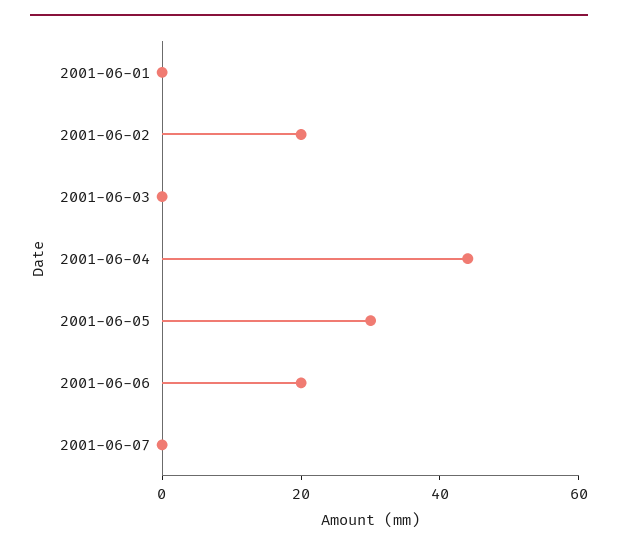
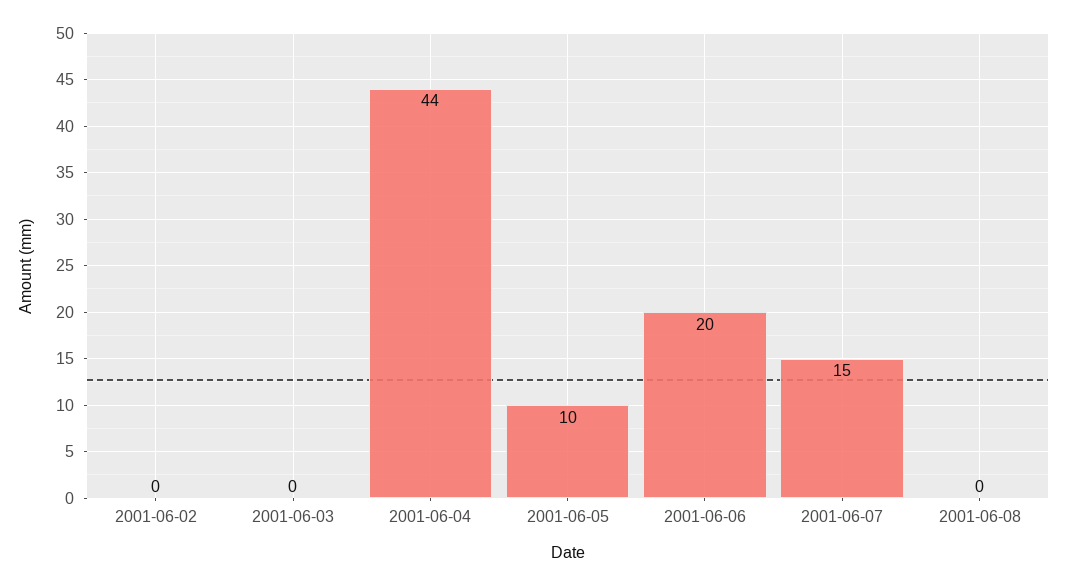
2001-06-01: 0 -> none
2001-06-02: 20 -> 0
2001-06-05: 30 -> 10
2001-06-07: 0 -> 15
2001-06-08: none -> 0

